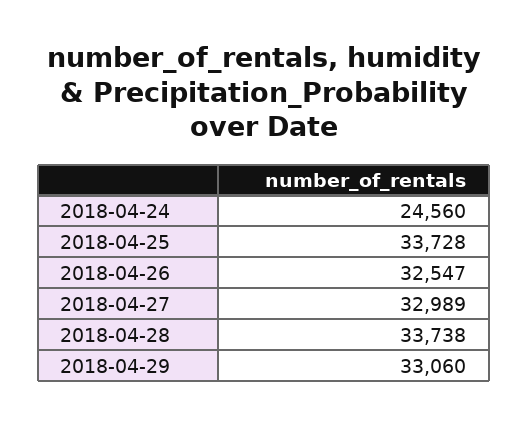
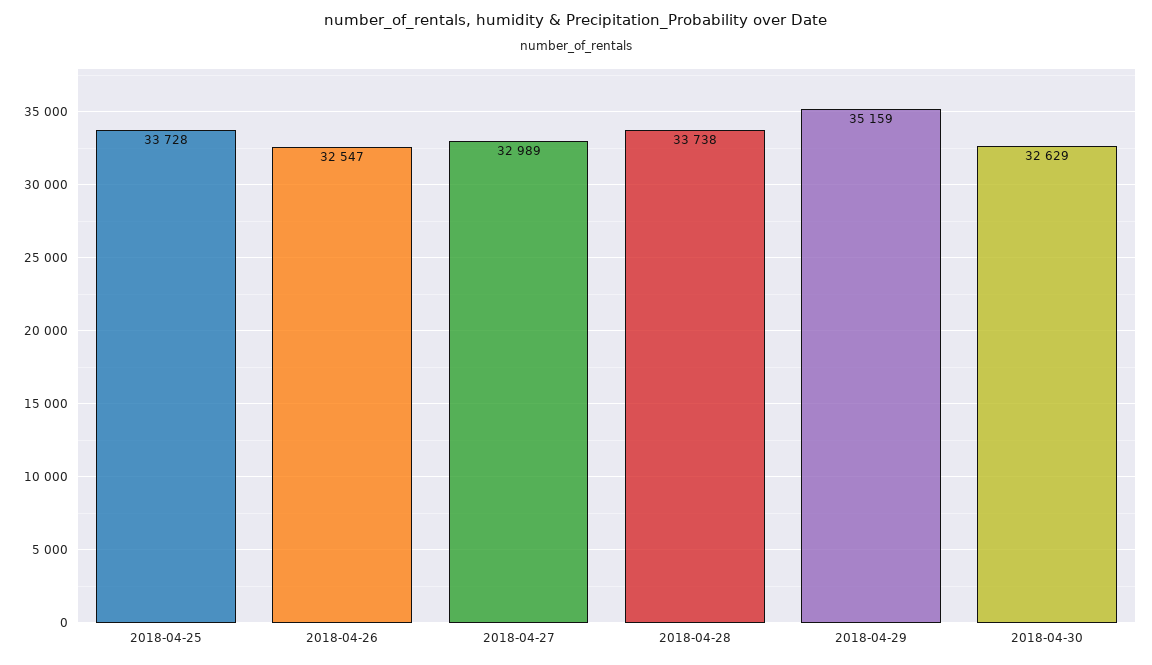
2018-04-24: 24560 -> none
2018-04-29: 33060 -> 35159
2018-04-30: none -> 32629

